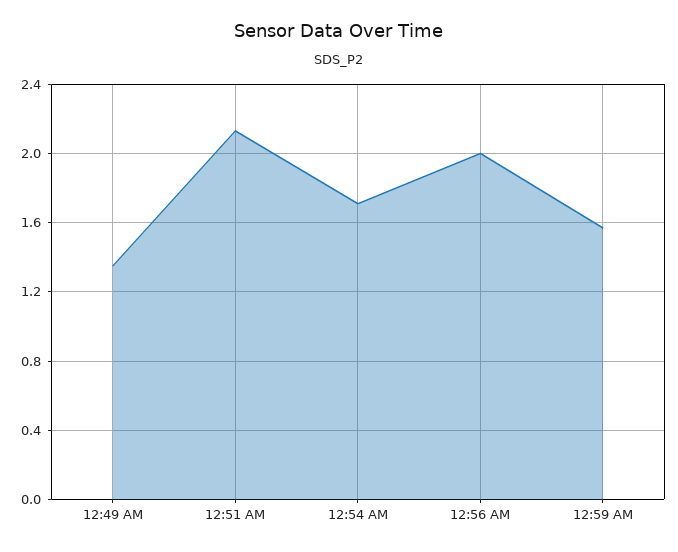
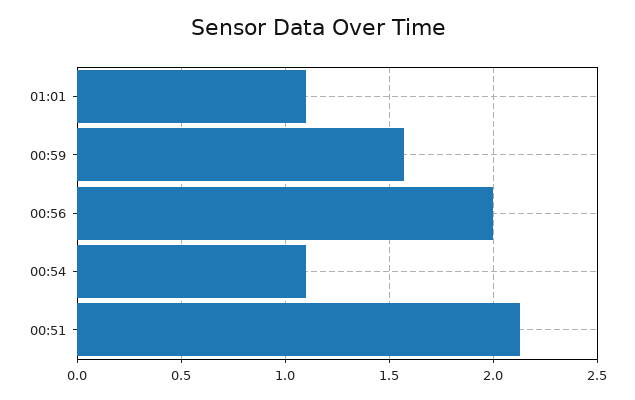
12:49 AM: 1.35 -> none
12:54 AM: 1.7 -> 1.1
01:01: none -> 1.1

